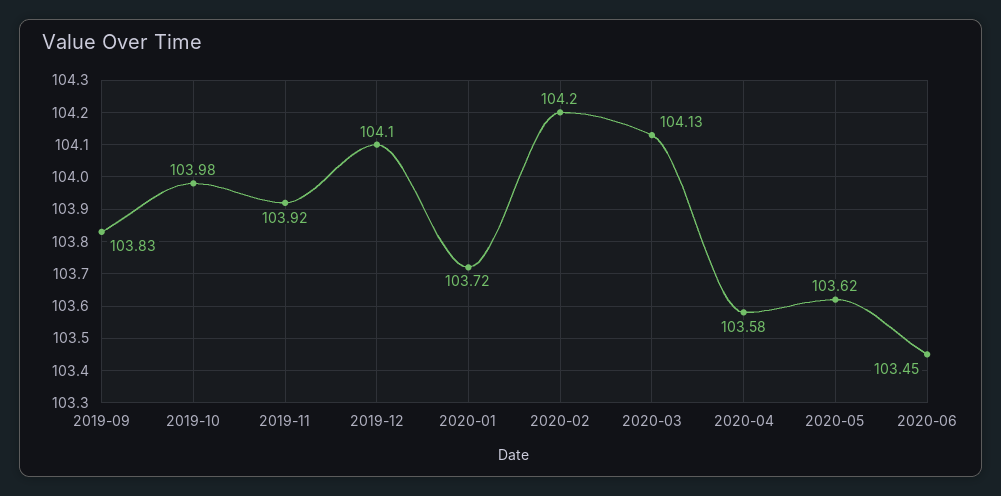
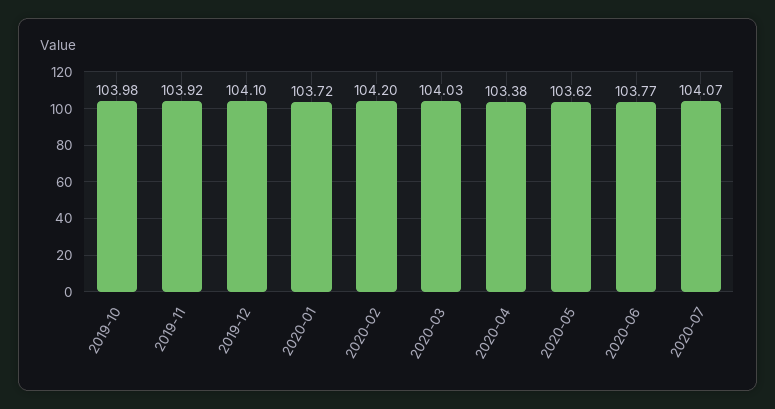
2019-09: 103.83 -> none
2020-03: 104.13 -> 104.03
2020-04: 103.58 -> 103.38
2020-06: 103.45 -> 103.77
2020-07: none -> 104.07

